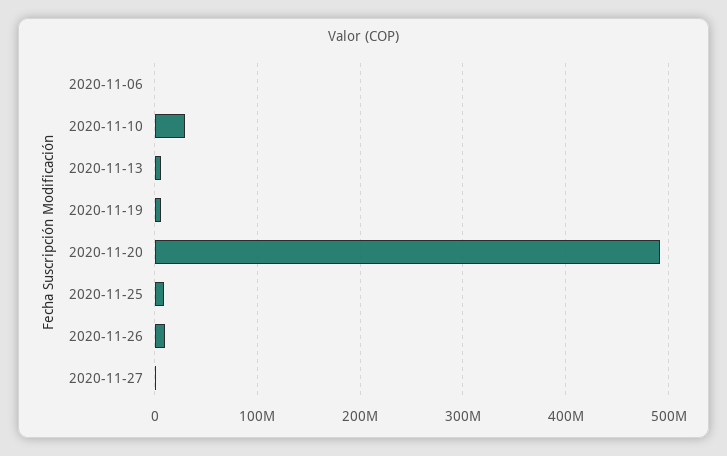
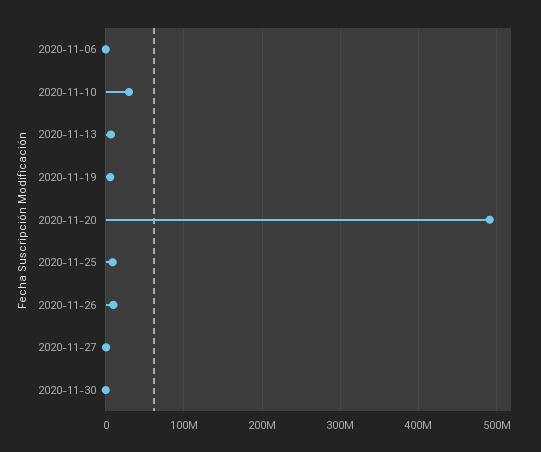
2020-11-30: none -> 0

